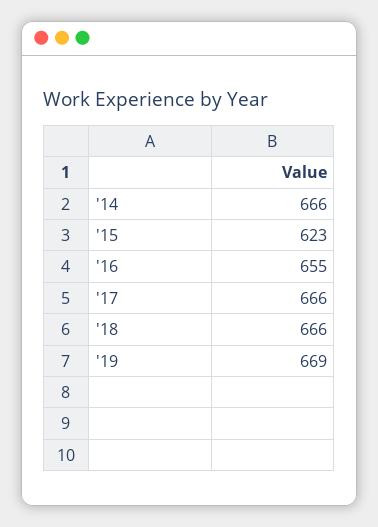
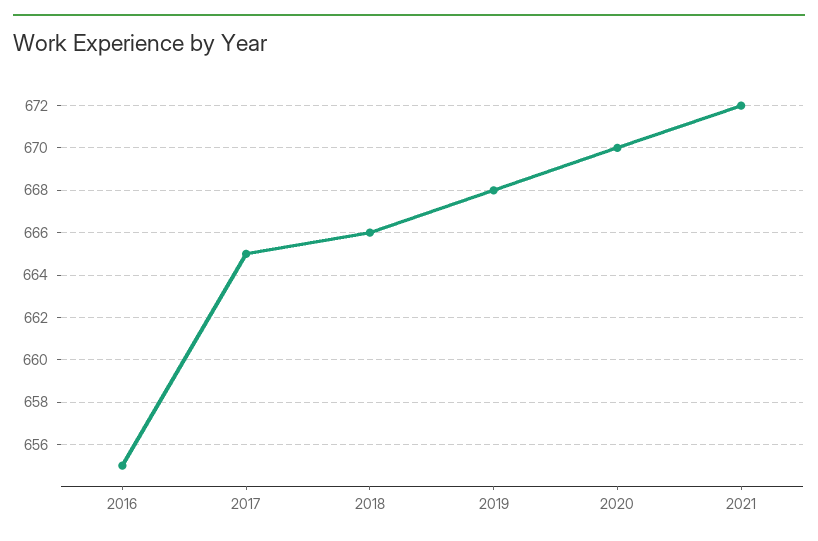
'14: 666 -> none
'15: 623 -> none
'17: 666 -> 665
'19: 669 -> 668
2020: none -> 670
2021: none -> 672

